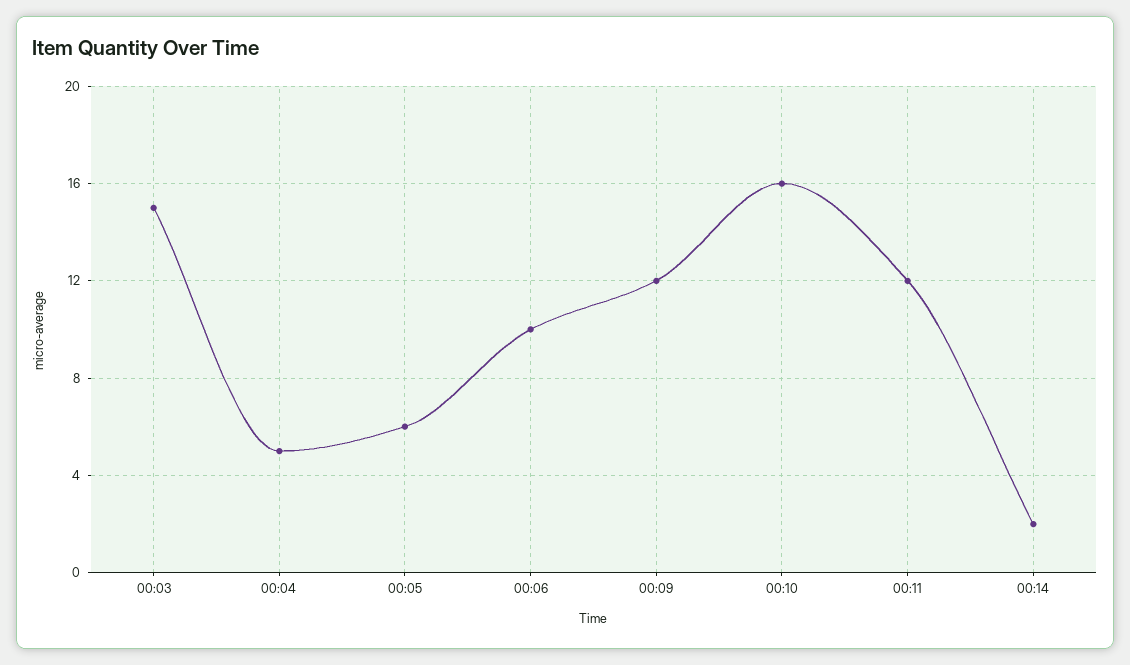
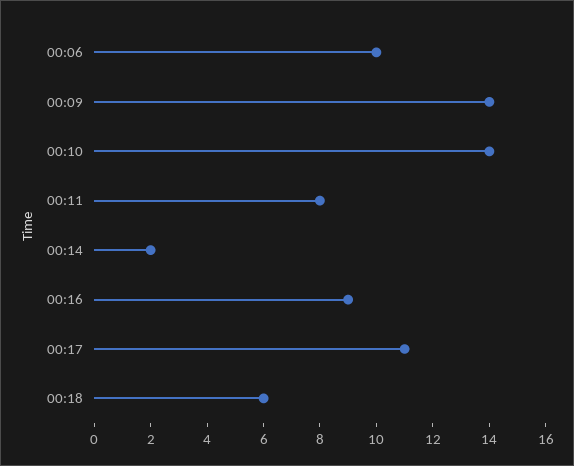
00:03: 15 -> none
00:04: 5 -> none
00:05: 6 -> none
00:09: 12 -> 14
00:10: 16 -> 14
00:11: 12 -> 8
00:16: none -> 9
00:17: none -> 11
00:18: none -> 6

